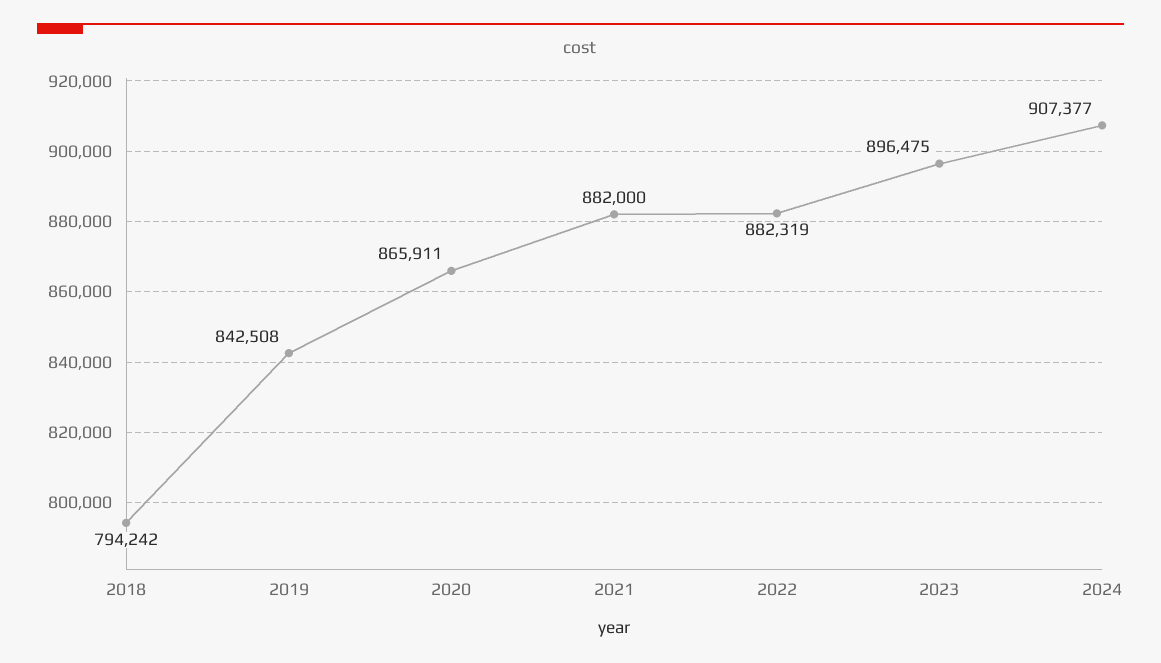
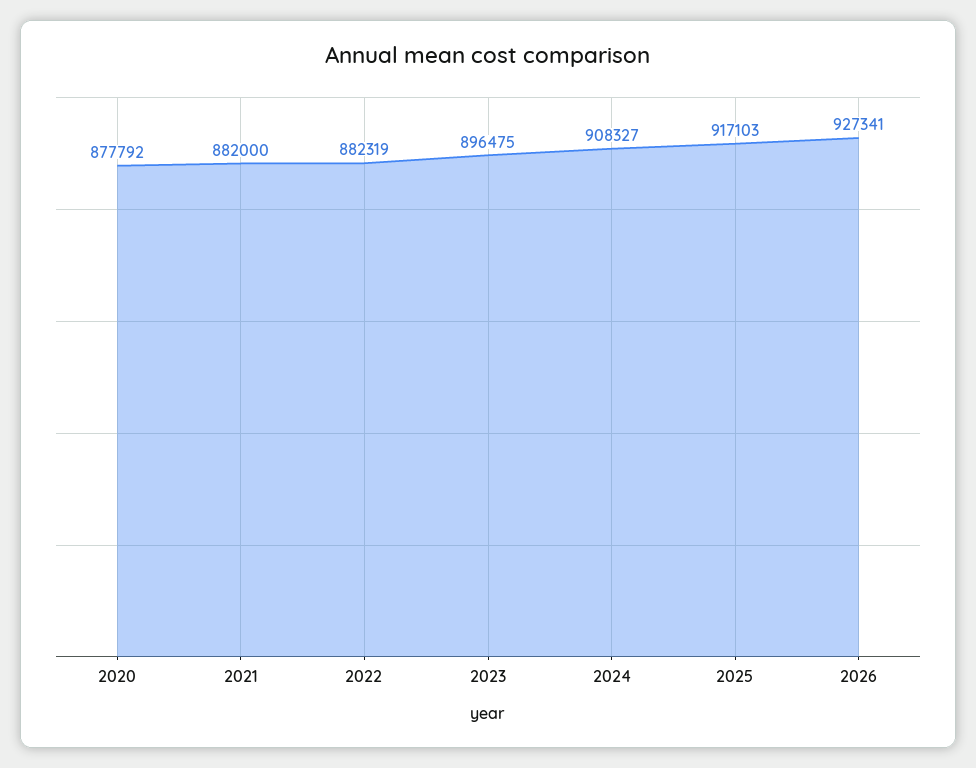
2018: 794242 -> none
2019: 842508 -> none
2020: 865911 -> 877792
2024: 907377 -> 908327
2025: none -> 917103
2026: none -> 927341

